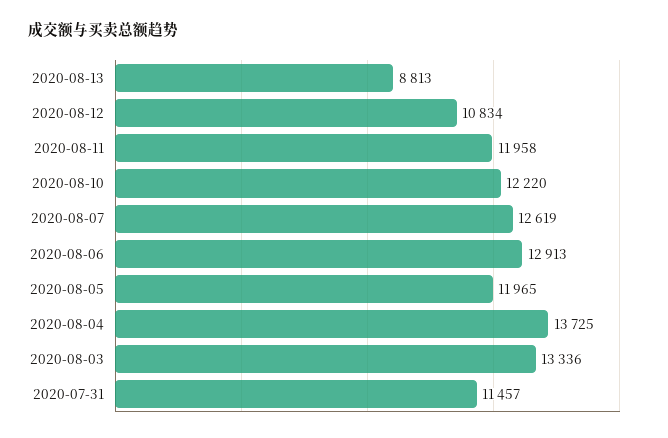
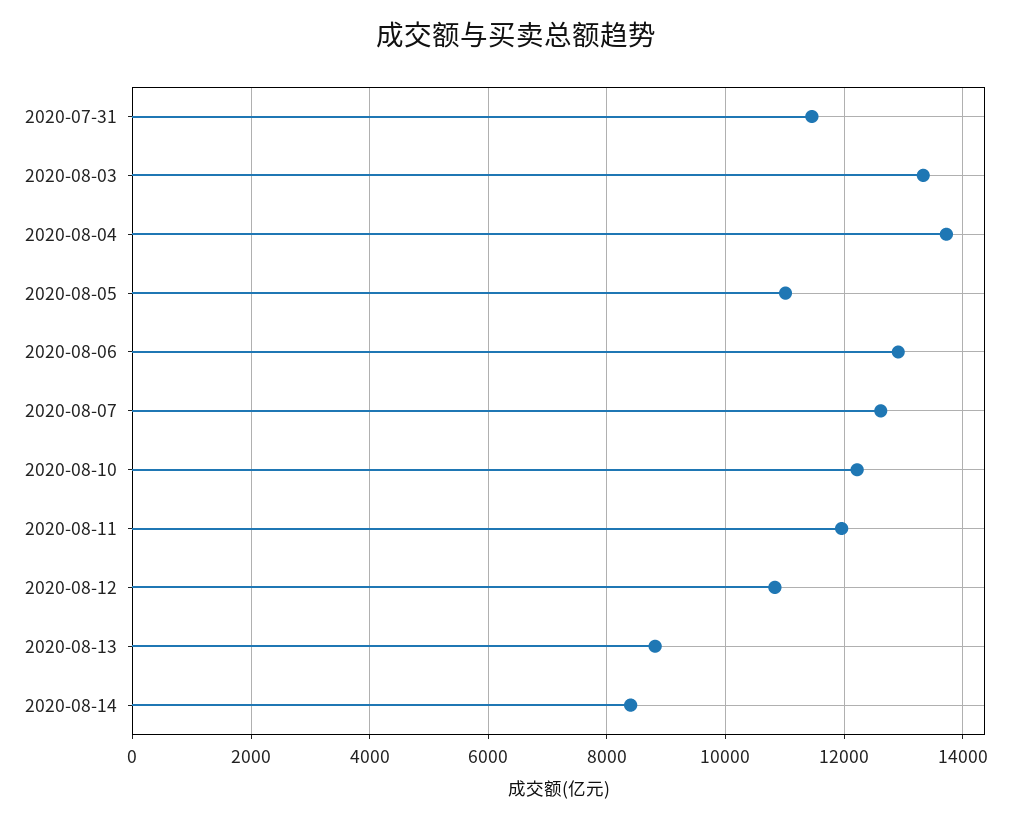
2020-08-05: 11965 -> 11000
2020-08-14: none -> 8400

